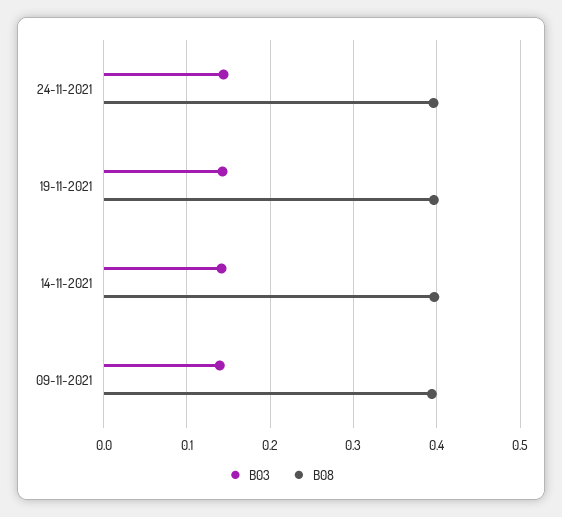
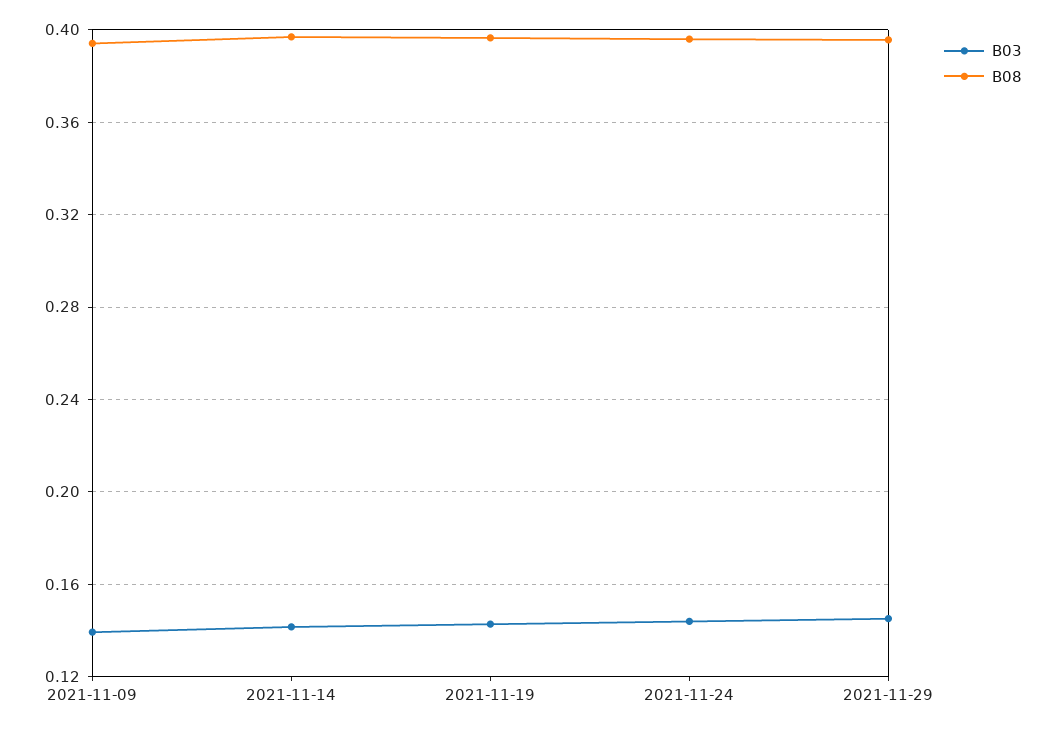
B03, 2021-11-29: none -> 0.145
B08, 2021-11-29: none -> 0.395

